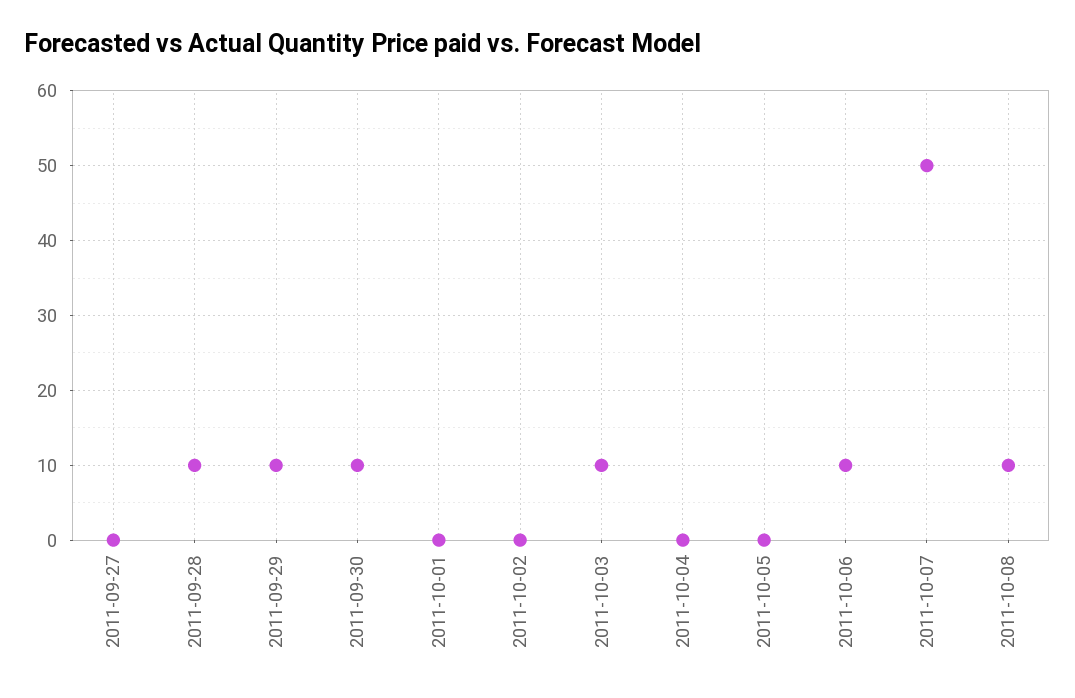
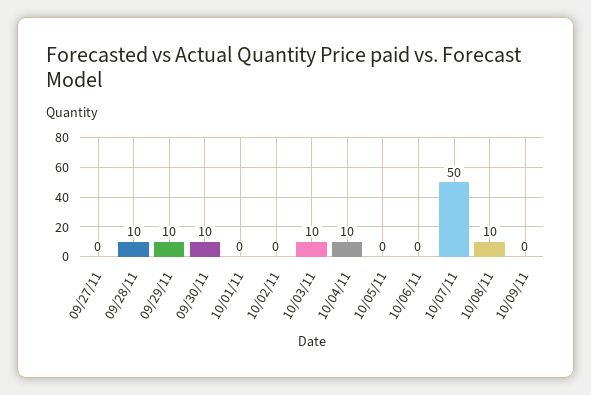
2011-10-04: 0 -> 10
2011-10-06: 10 -> 0
10/09/11: none -> 0

